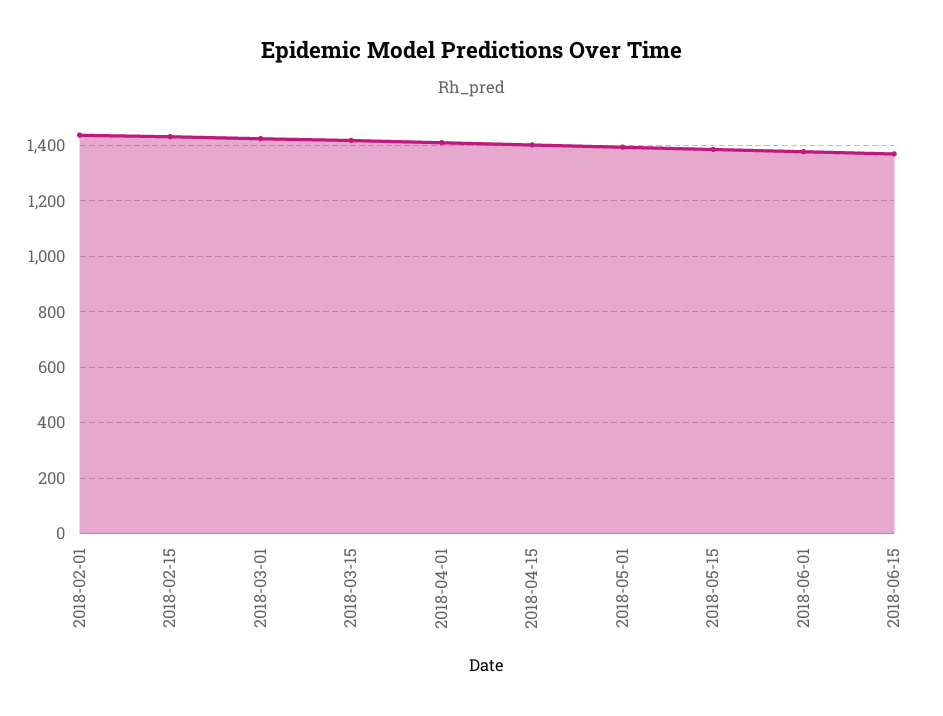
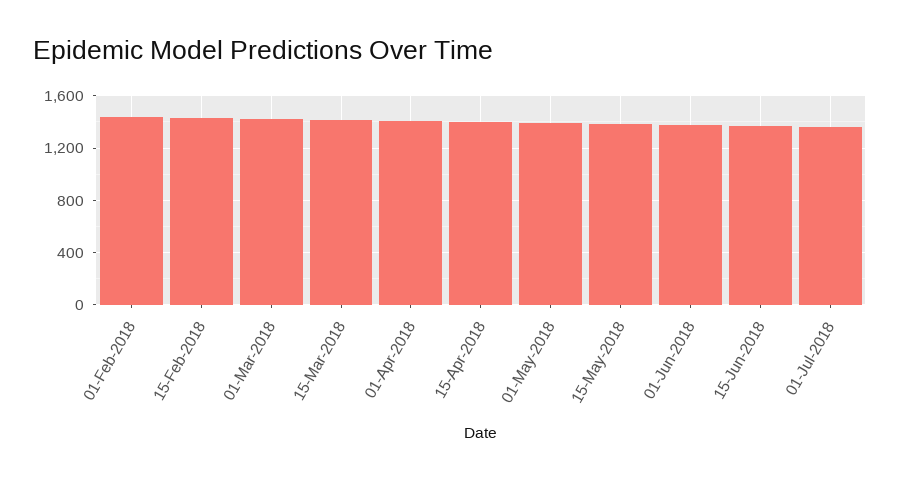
01-Jul-2018: none -> 1350

